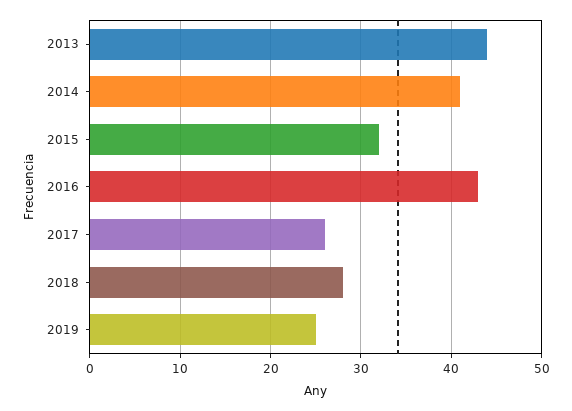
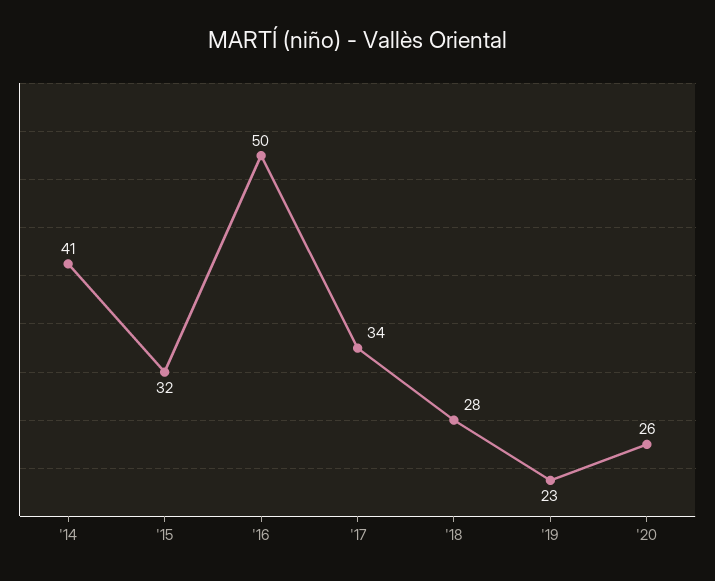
2013: 44 -> none
2016: 43 -> 50
2017: 26 -> 34
2019: 25 -> 23
'20: none -> 26

